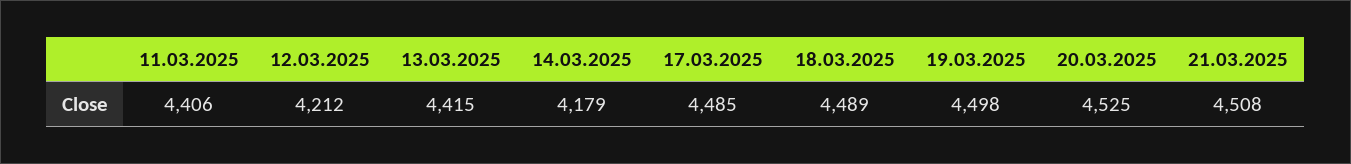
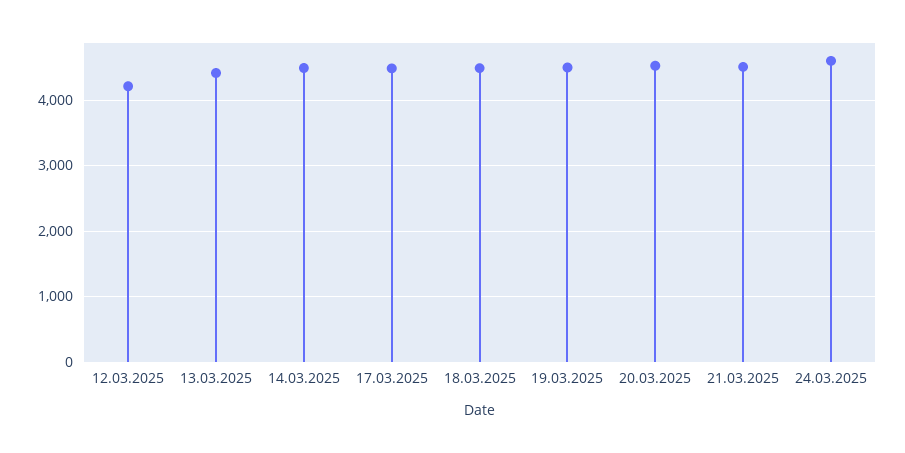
11.03.2025: 4406 -> none
14.03.2025: 4179 -> 4500
24.03.2025: none -> 4600

